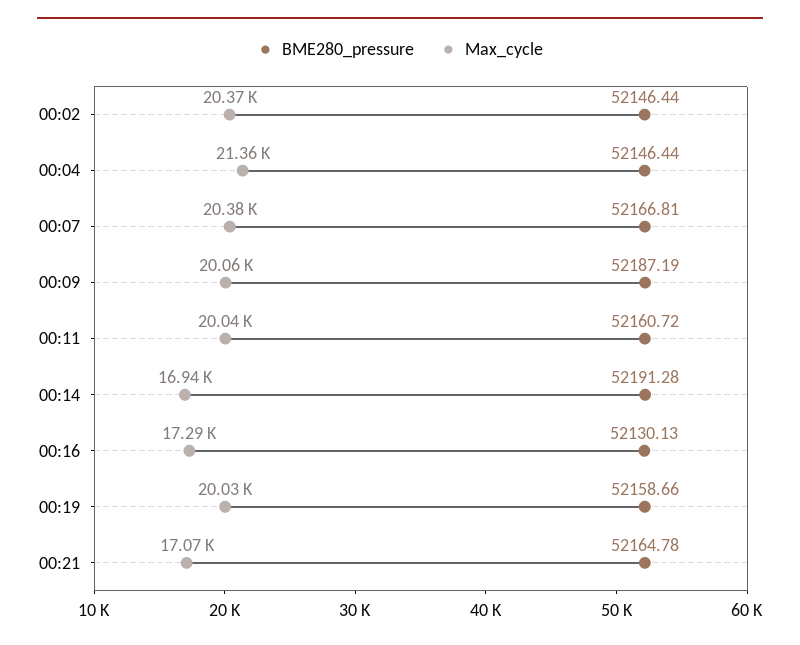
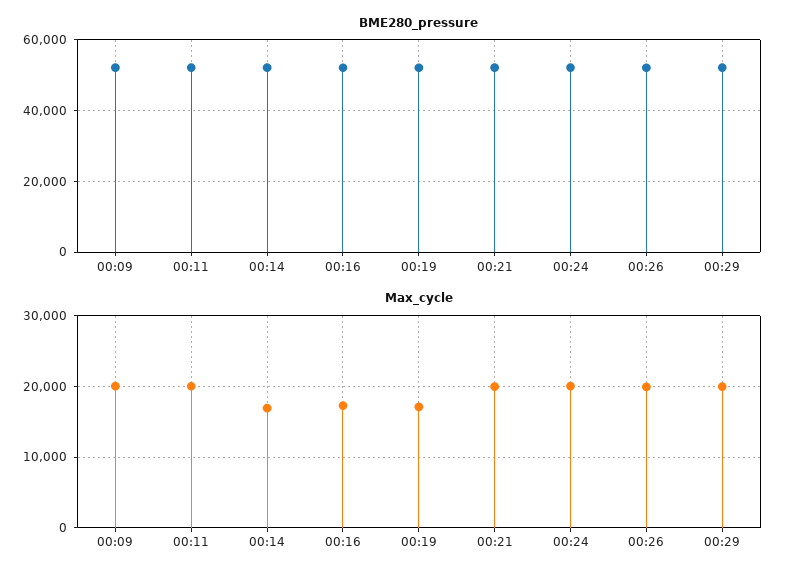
BME280_pressure, 00:02: 52146.44 -> none
Max_cycle, 00:02: 20370 -> none
BME280_pressure, 00:04: 52146.44 -> none
Max_cycle, 00:04: 21360 -> none
BME280_pressure, 00:07: 52166.81 -> none
Max_cycle, 00:07: 20380 -> none
Max_cycle, 00:19: 20030 -> 17000
Max_cycle, 00:21: 17070 -> 20000
BME280_pressure, 00:24: none -> 52000
BME280_pressure, 00:26: none -> 52000
BME280_pressure, 00:29: none -> 52000
Max_cycle, 00:24: none -> 20000
Max_cycle, 00:26: none -> 20000
Max_cycle, 00:29: none -> 20000

